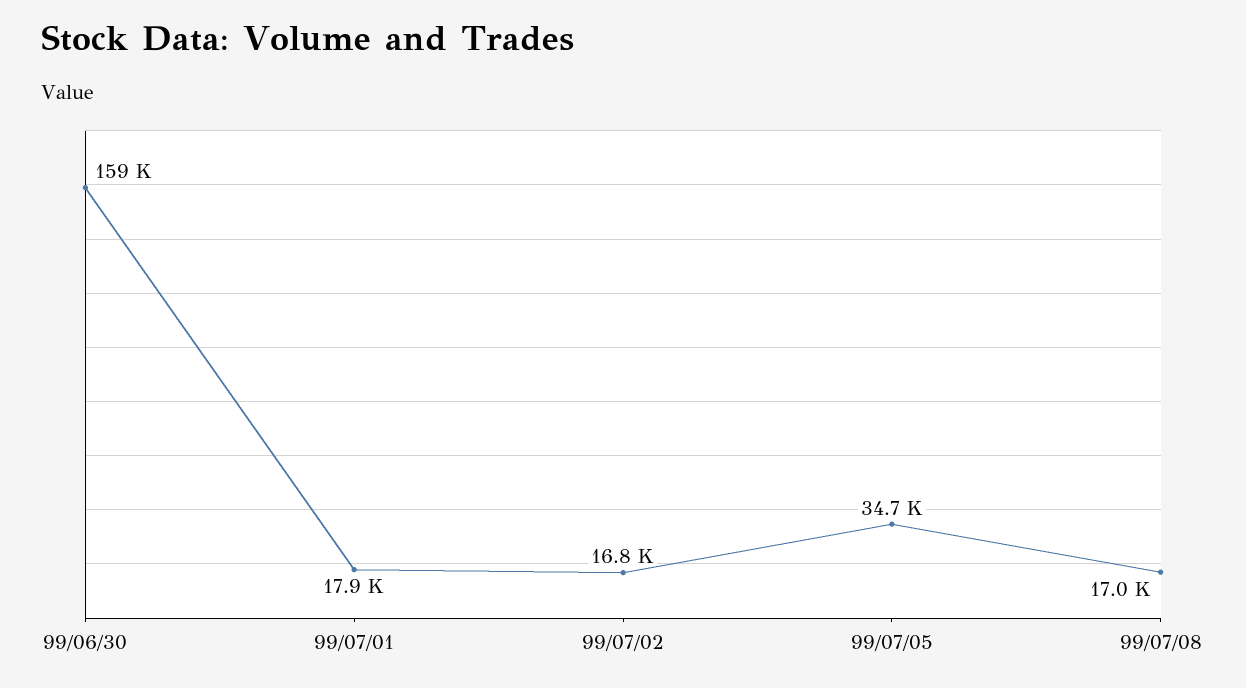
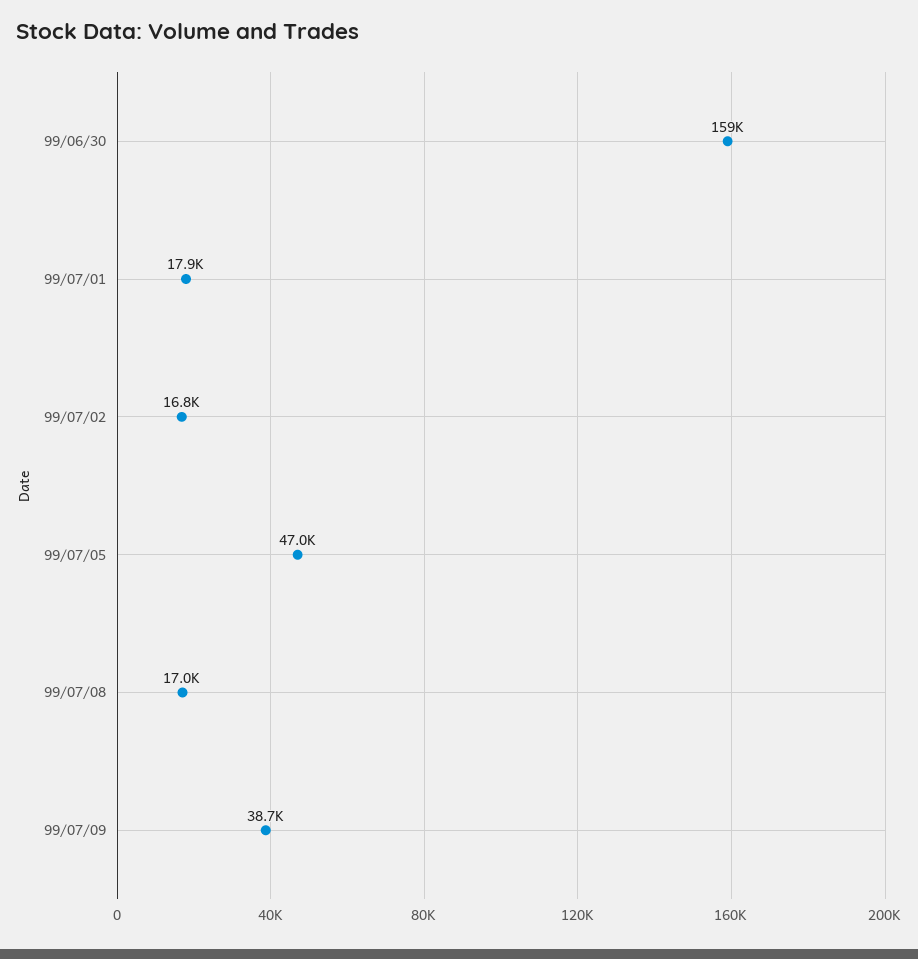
99/07/05: 34700 -> 47000
99/07/09: none -> 38700

